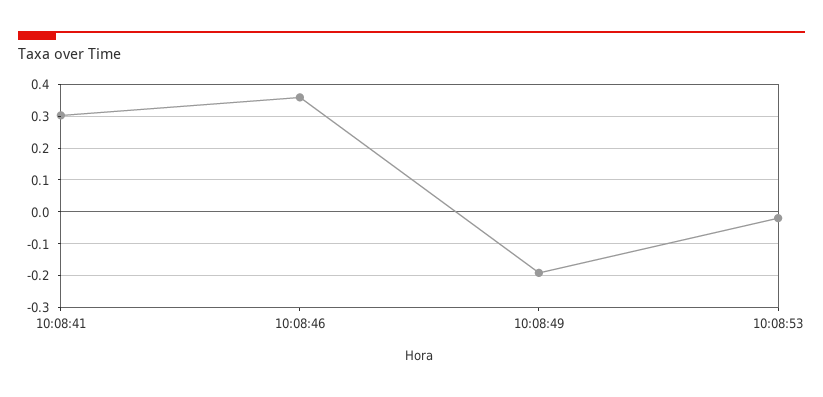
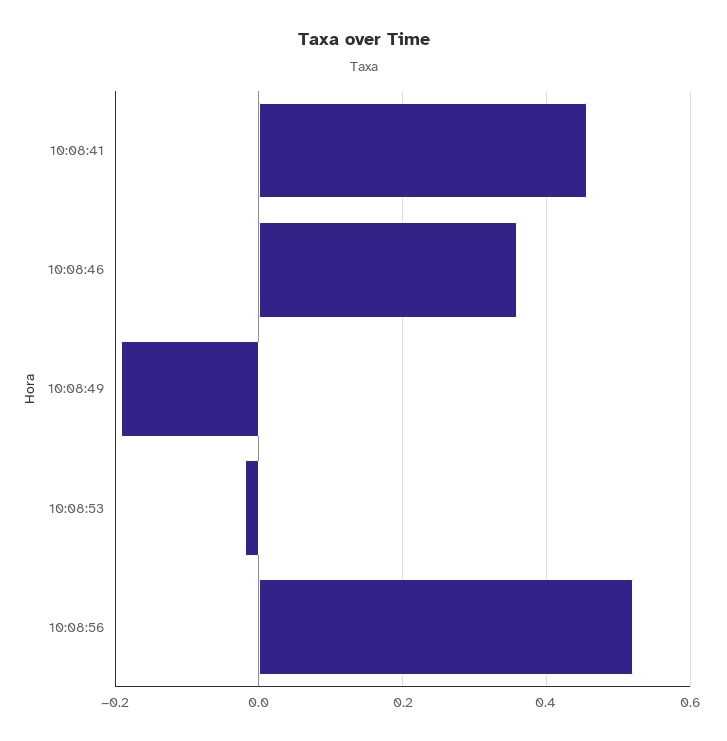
10:08:41: 0.3 -> 0.46
10:08:56: none -> 0.52

